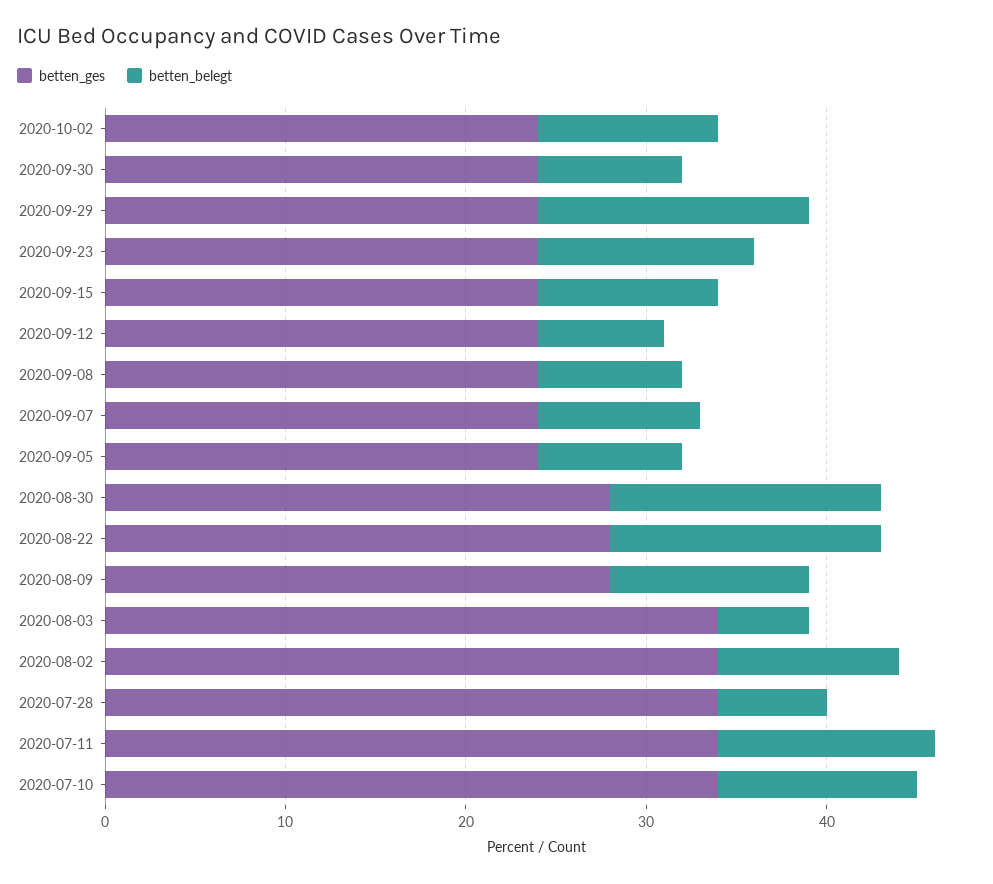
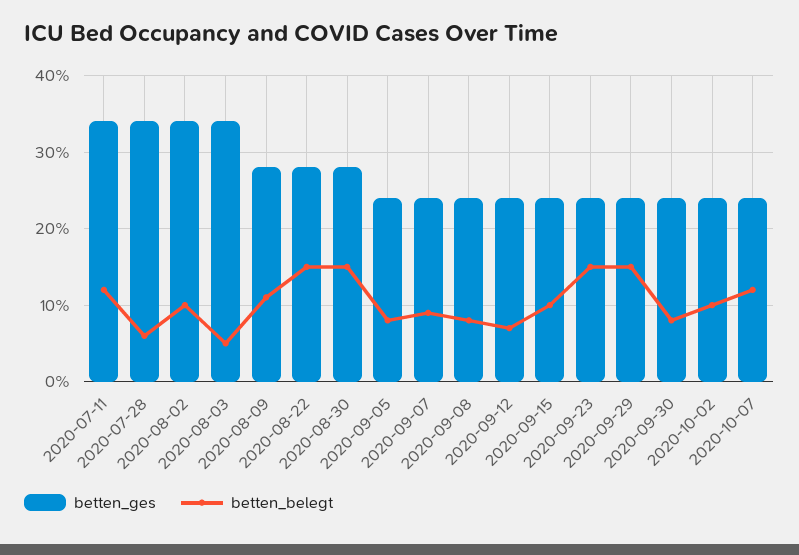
betten_belegt, 2020-09-23: 12 -> 15
betten_ges, 2020-07-10: 34 -> none
betten_belegt, 2020-07-10: 11 -> none
betten_ges, 2020-10-07: none -> 24
betten_belegt, 2020-10-07: none -> 12

